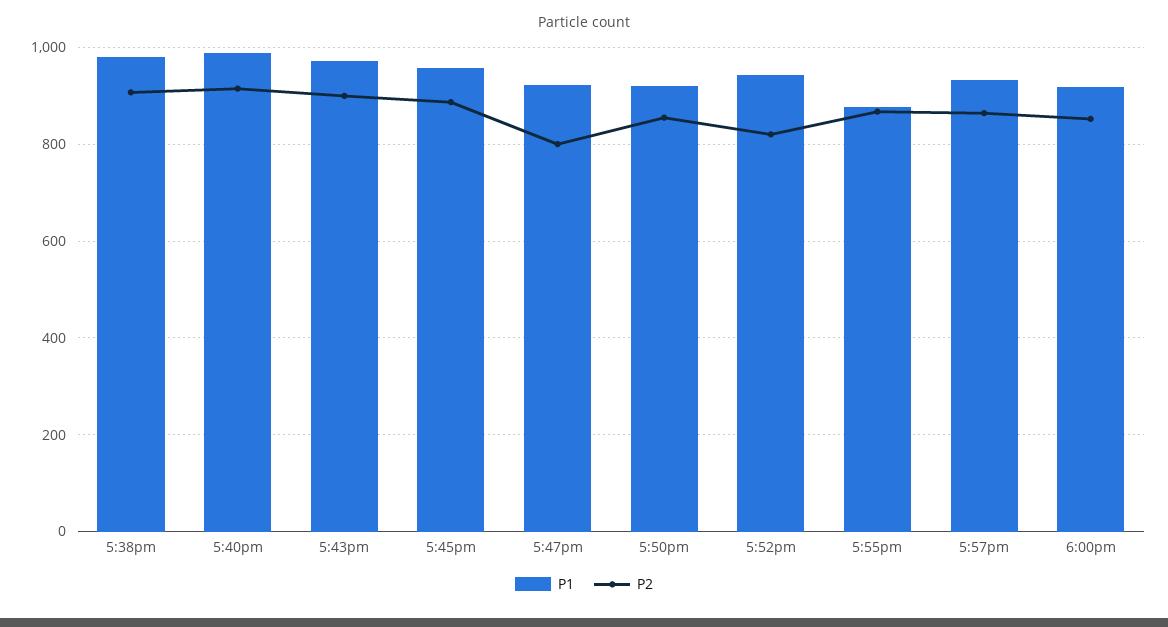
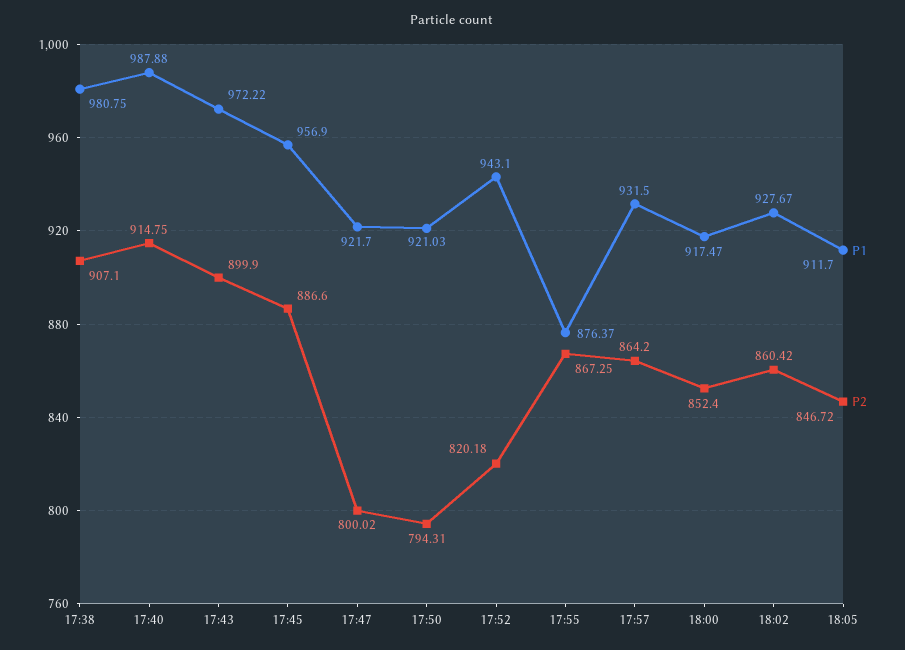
P2, 5:50pm: 860 -> 794.31
P1, 18:02: none -> 927.67
P2, 18:02: none -> 860.42
P1, 18:05: none -> 911.7
P2, 18:05: none -> 846.72

